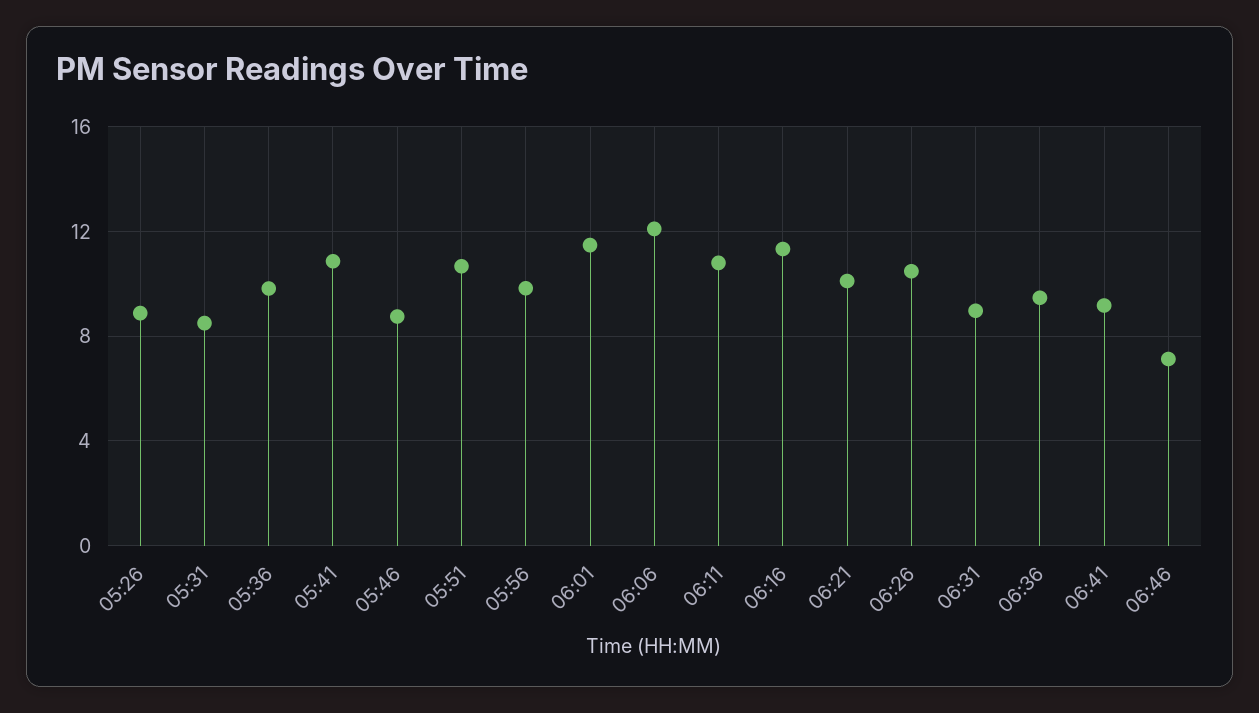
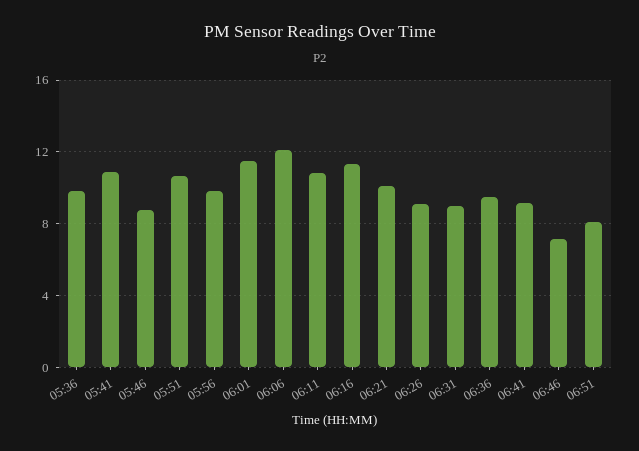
05:26: 9 -> none
05:31: 8.5 -> none
06:26: 10.5 -> 9
06:51: none -> 8

